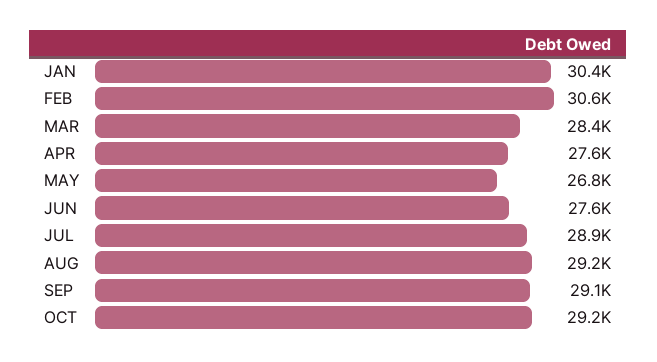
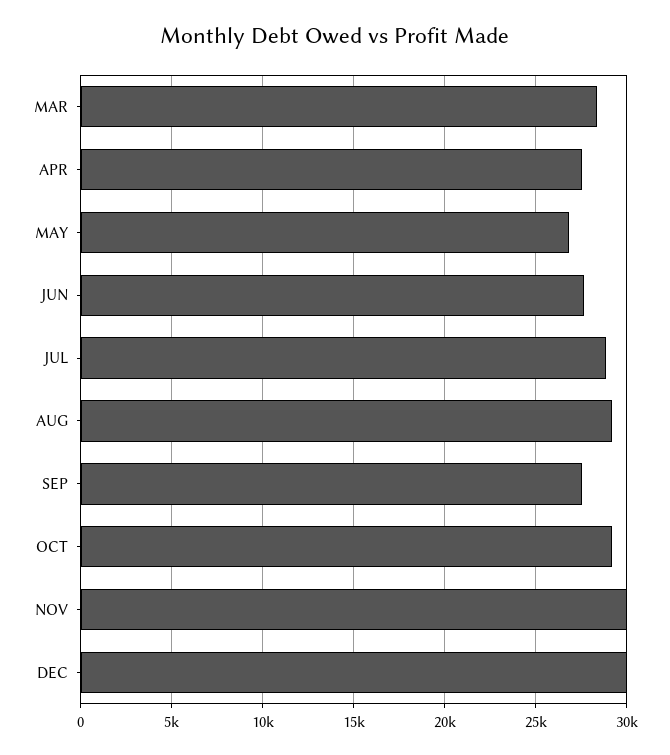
JAN: 30400 -> none
FEB: 30600 -> none
SEP: 29100 -> 27500
NOV: none -> 30000
DEC: none -> 30000

